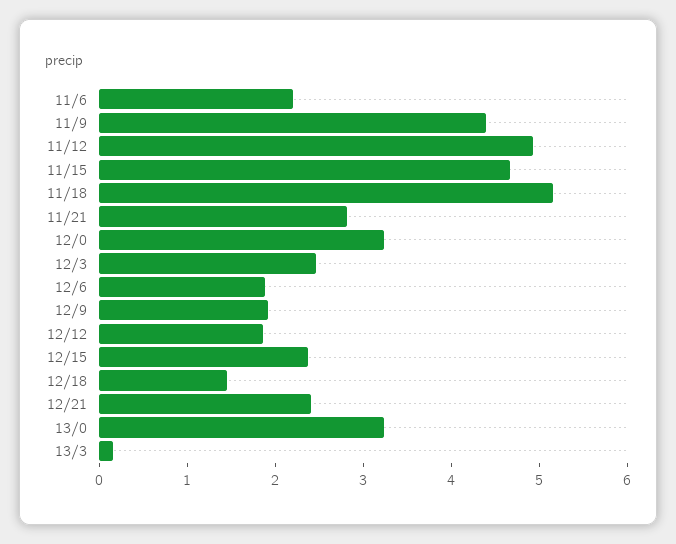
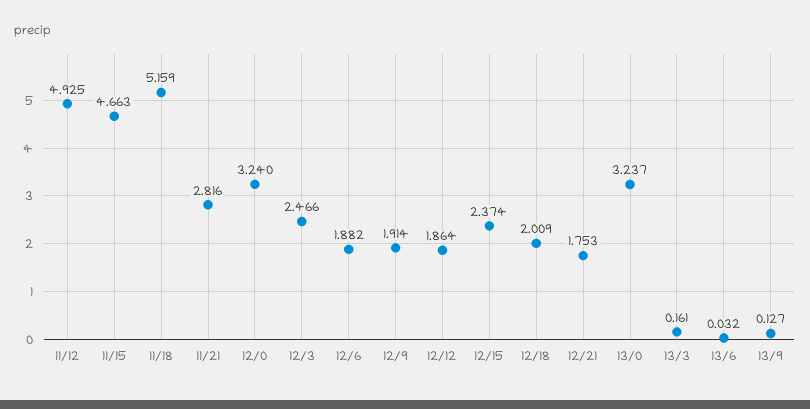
11/6: 2.2 -> none
11/9: 4.4 -> none
12/18: 1.4 -> 2.009
12/21: 2.4 -> 1.753
13/6: none -> 0.032
13/9: none -> 0.127

